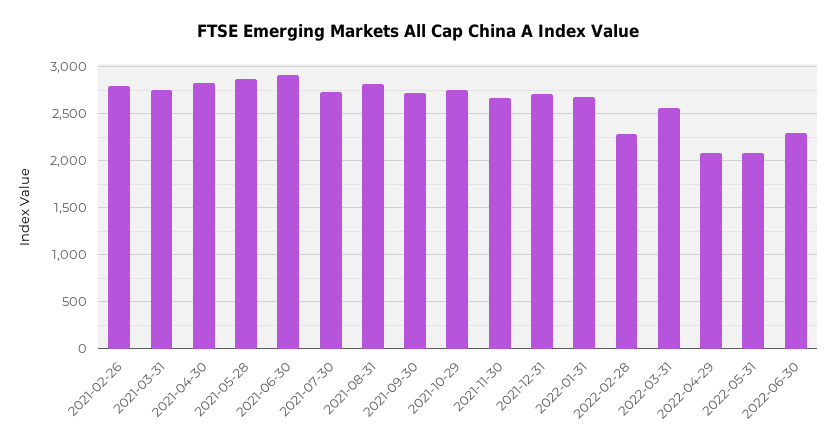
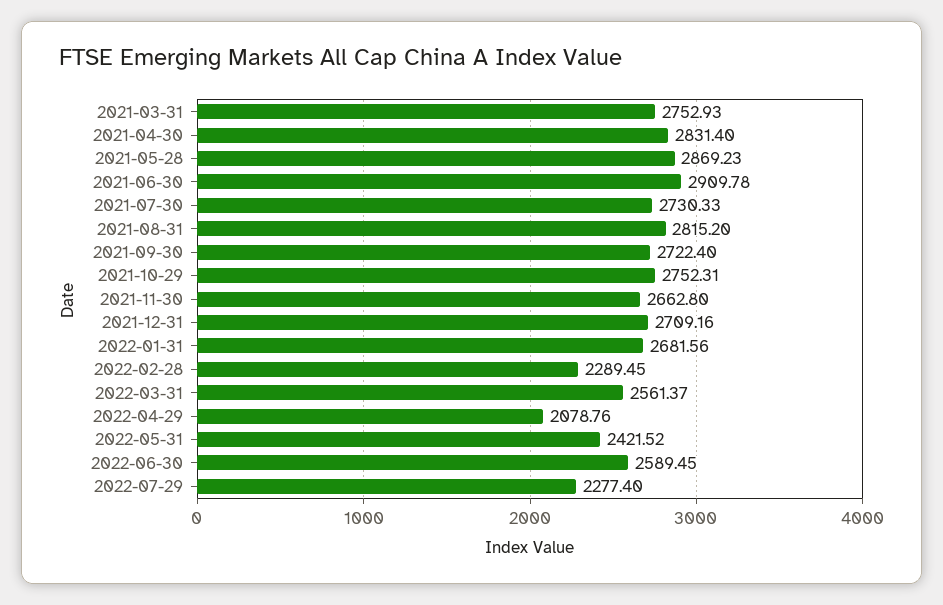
2021-02-26: 2800 -> none
2022-05-31: 2100 -> 2421.52
2022-06-30: 2300 -> 2589.45
2022-07-29: none -> 2277.4

